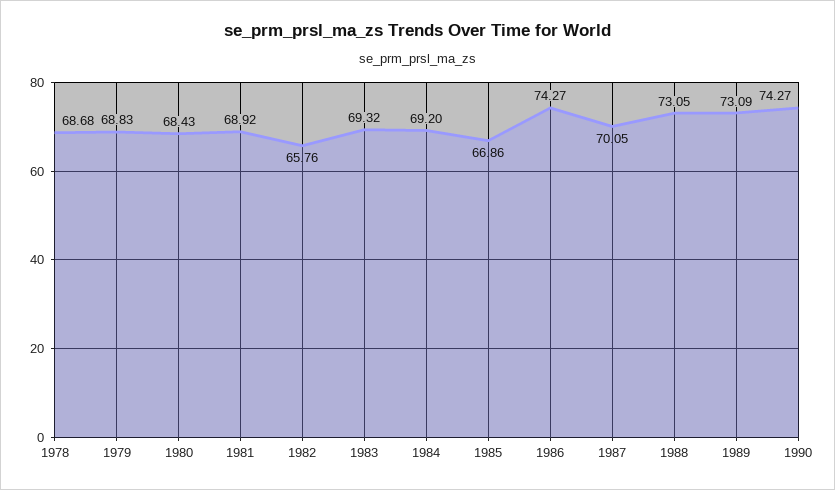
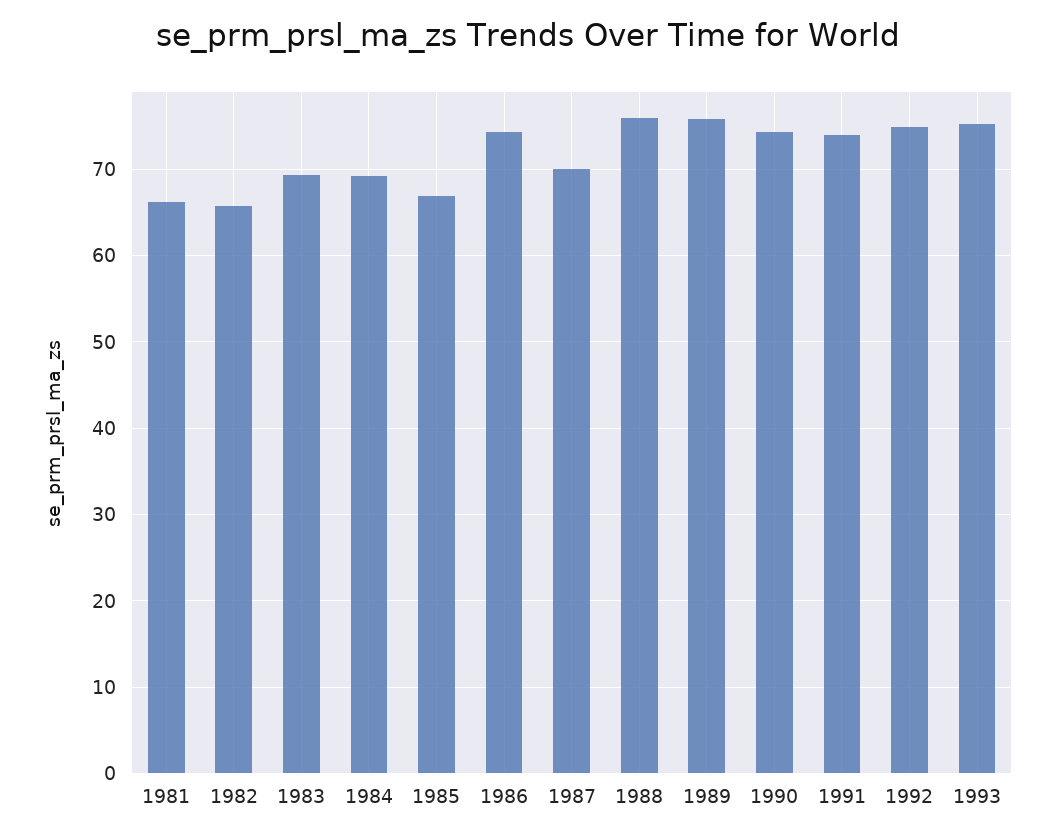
1978: 68.68 -> none
1979: 68.83 -> none
1980: 68.43 -> none
1981: 68.92 -> 66
1988: 73.05 -> 76
1989: 73.09 -> 76
1991: none -> 74
1992: none -> 75
1993: none -> 75

